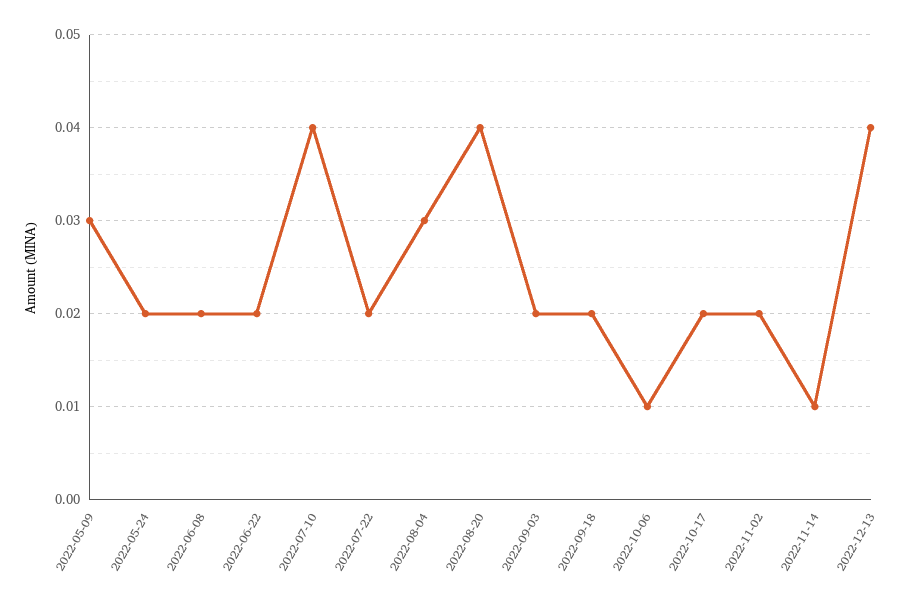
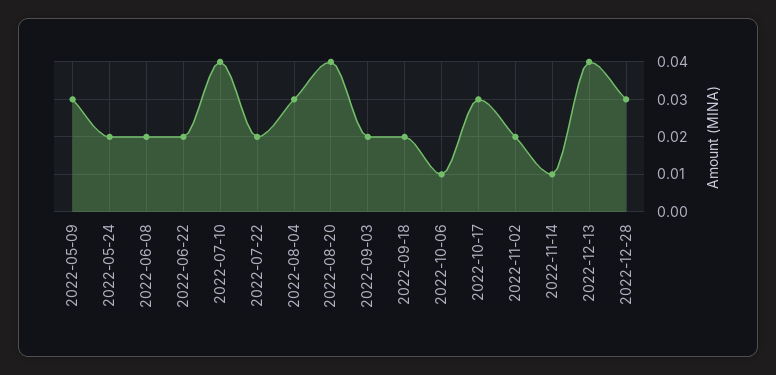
2022-10-17: 0.02 -> 0.03
2022-12-28: none -> 0.03

